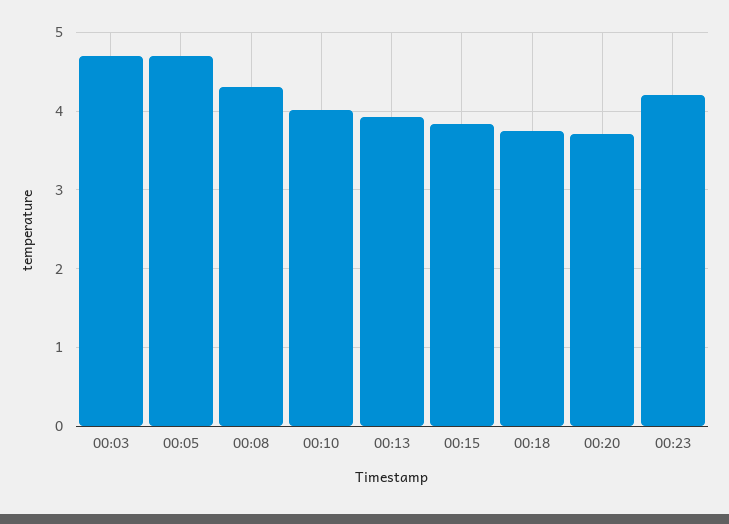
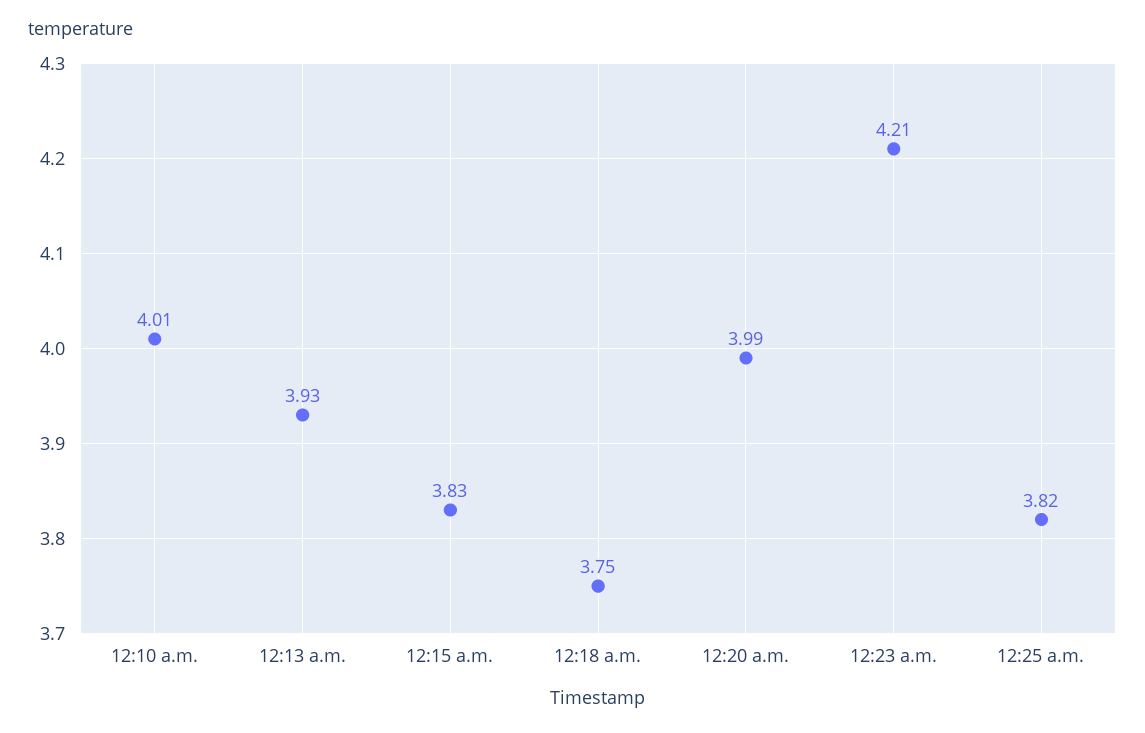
00:03: 4.7 -> none
00:05: 4.7 -> none
00:08: 4.3 -> none
00:20: 3.7 -> 3.99
12:25 a.m.: none -> 3.82

